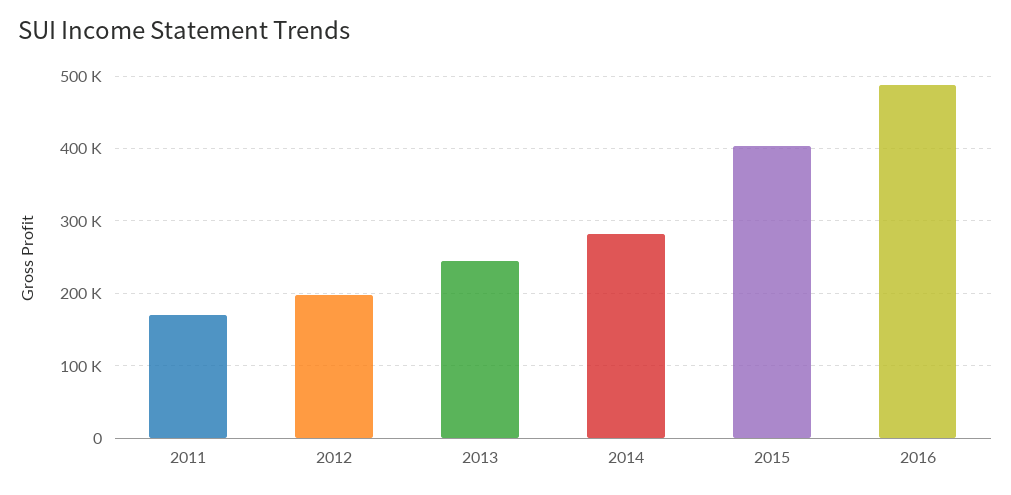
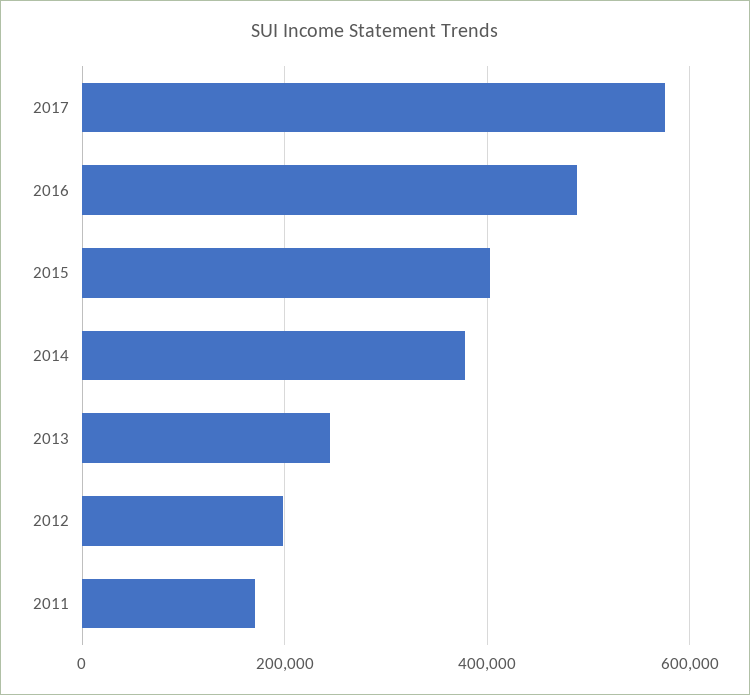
2014: 280000 -> 380000
2017: none -> 580000

